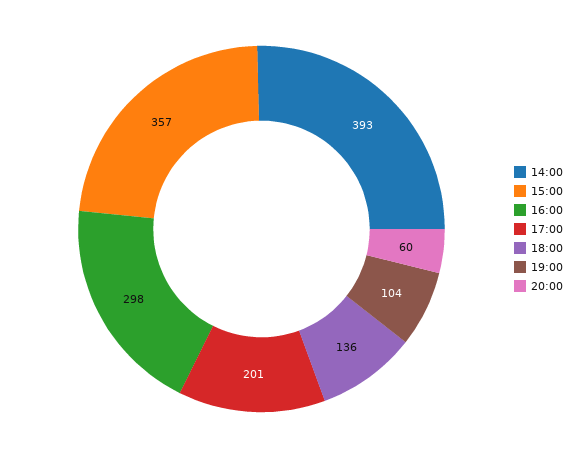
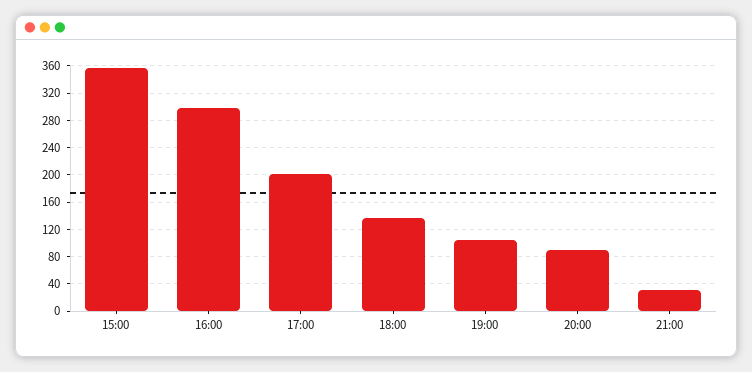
14:00: 393 -> none
20:00: 60 -> 90
21:00: none -> 30

